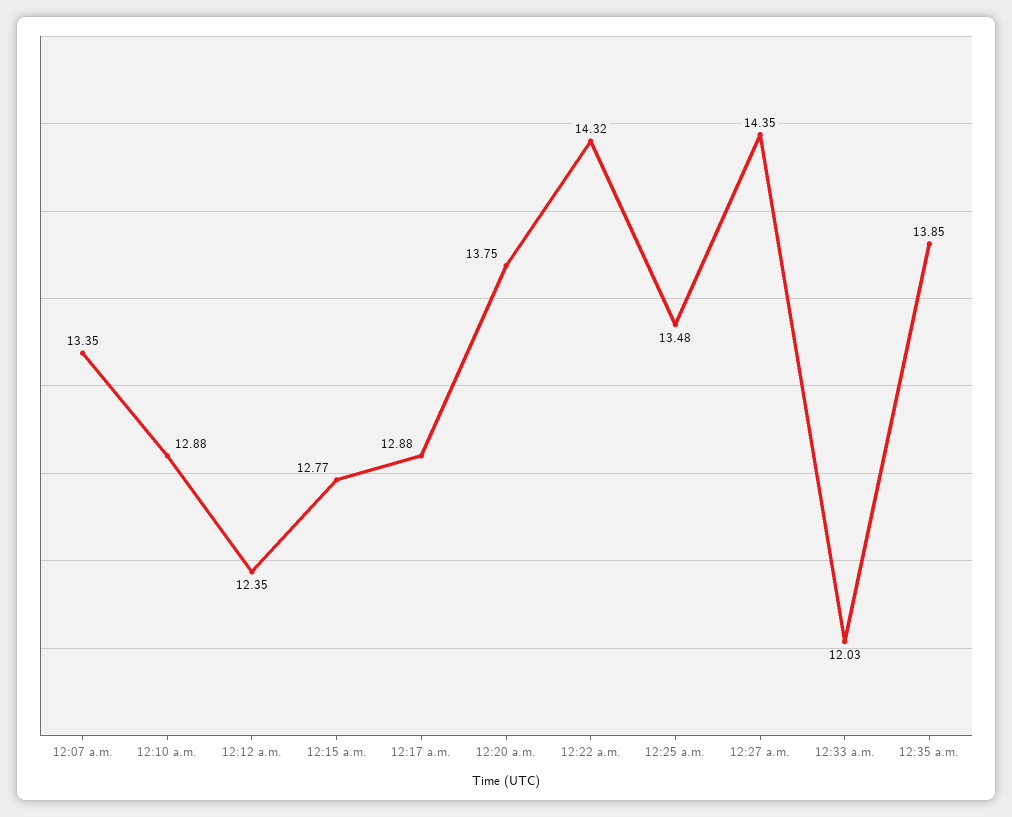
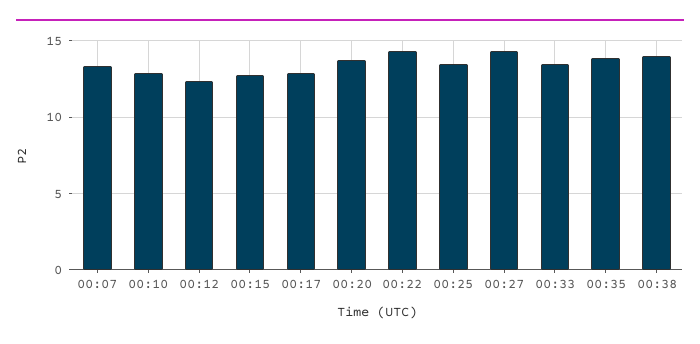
12:33 a.m.: 12.03 -> 13.5
00:38: none -> 14

